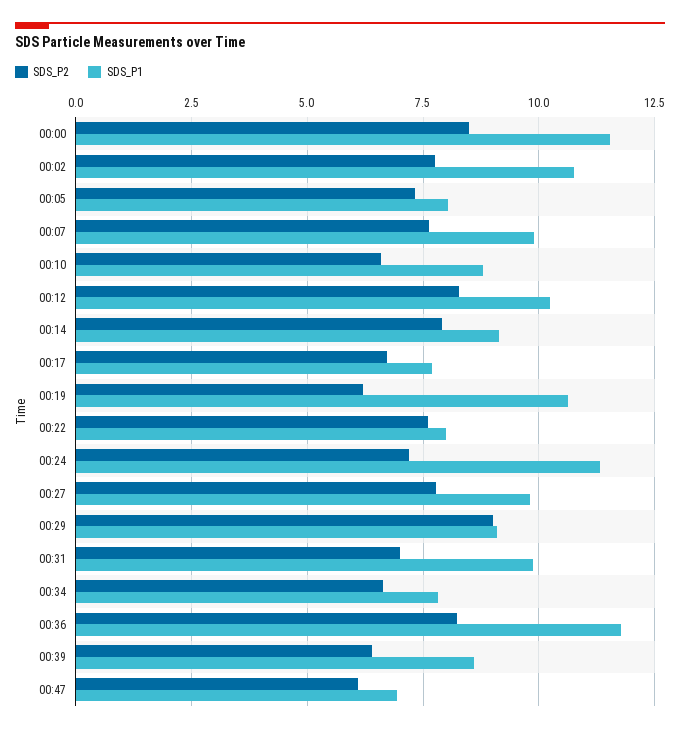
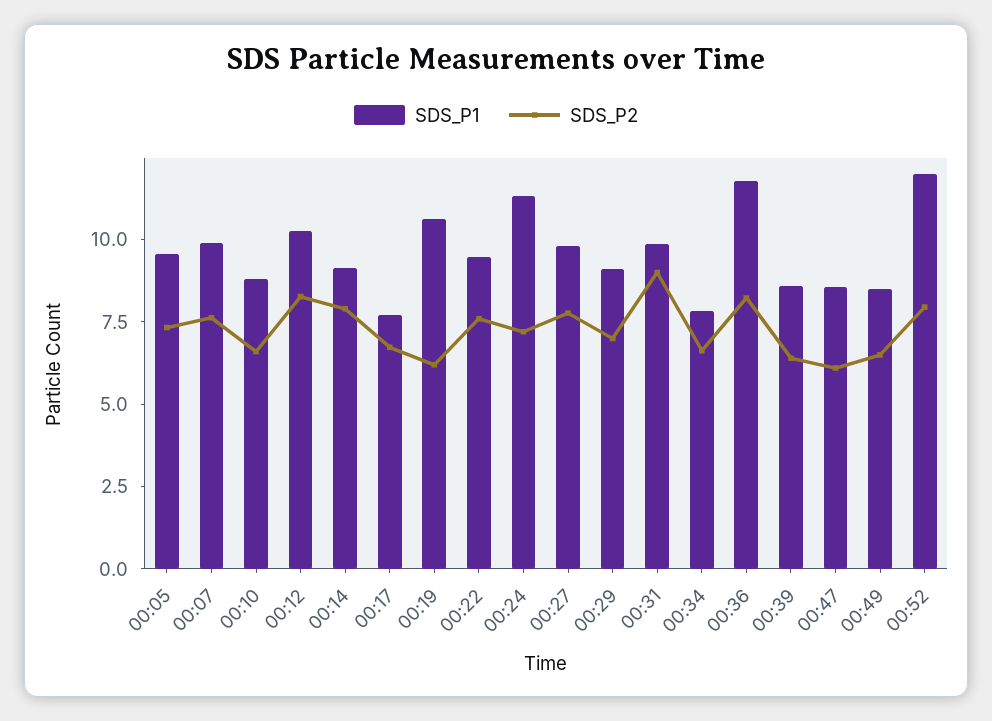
SDS_P2, 00:00: 8.5 -> none
SDS_P1, 00:00: 11.5 -> none
SDS_P2, 00:02: 7.75 -> none
SDS_P1, 00:02: 10.75 -> none
SDS_P1, 00:05: 8 -> 9.5
SDS_P1, 00:22: 8 -> 9.5
SDS_P2, 00:29: 9 -> 7
SDS_P2, 00:31: 7 -> 9
SDS_P1, 00:47: 7 -> 8.5
SDS_P1, 00:49: none -> 8.5
SDS_P2, 00:49: none -> 6.5
SDS_P1, 00:52: none -> 12
SDS_P2, 00:52: none -> 8

